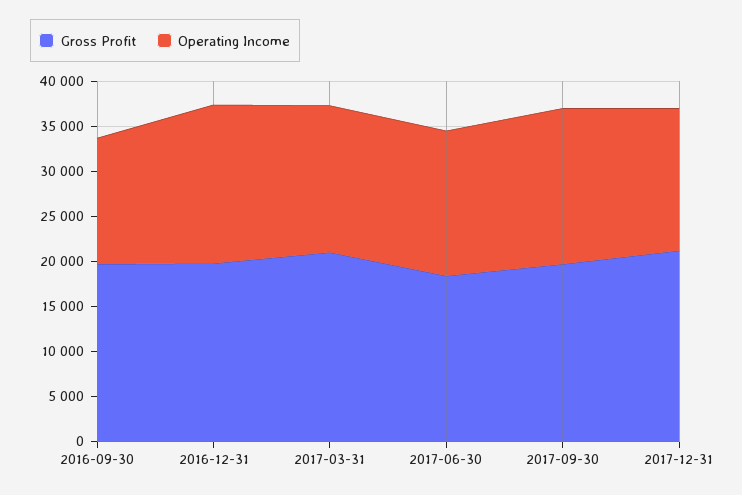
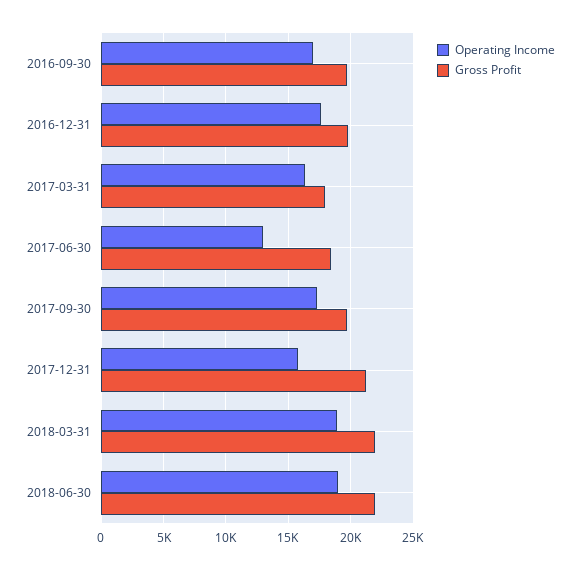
Operating Income, 2016-09-30: 14000 -> 17000
Gross Profit, 2017-03-31: 21000 -> 18000
Operating Income, 2017-06-30: 16000 -> 13000
Operating Income, 2018-03-31: none -> 19000
Gross Profit, 2018-03-31: none -> 22000
Operating Income, 2018-06-30: none -> 19000
Gross Profit, 2018-06-30: none -> 22000

